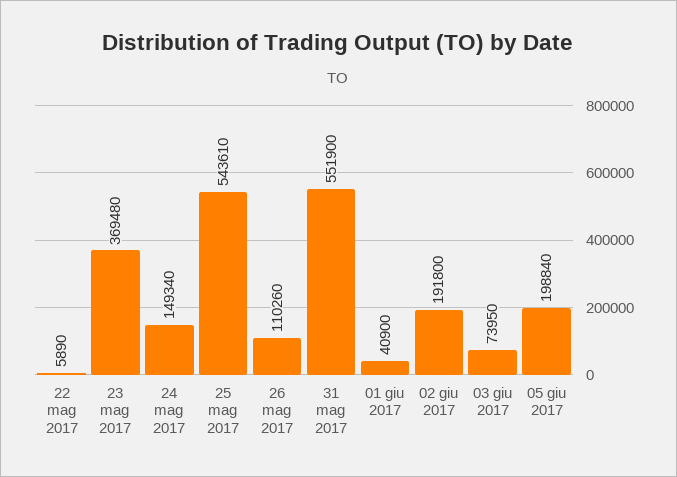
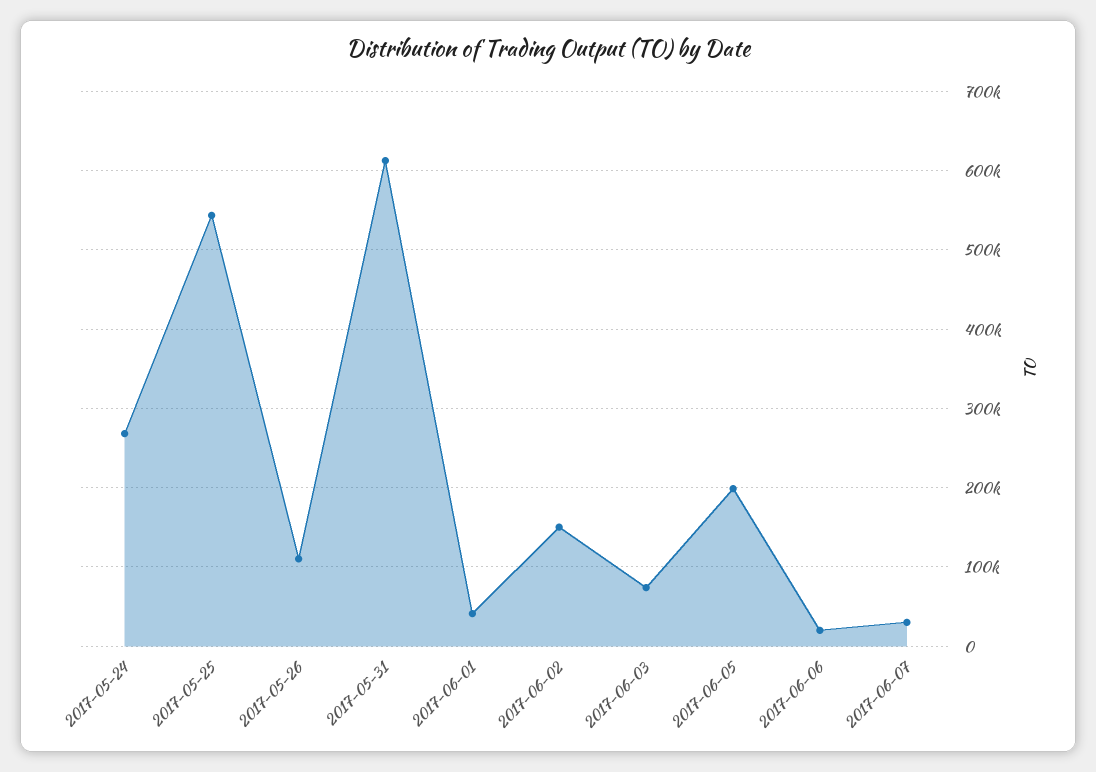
22 mag 2017: 5890 -> none
23 mag 2017: 369480 -> none
24 mag 2017: 149340 -> 270000
31 mag 2017: 551900 -> 610000
02 giu 2017: 191800 -> 150000
2017-06-06: none -> 20000
2017-06-07: none -> 30000

